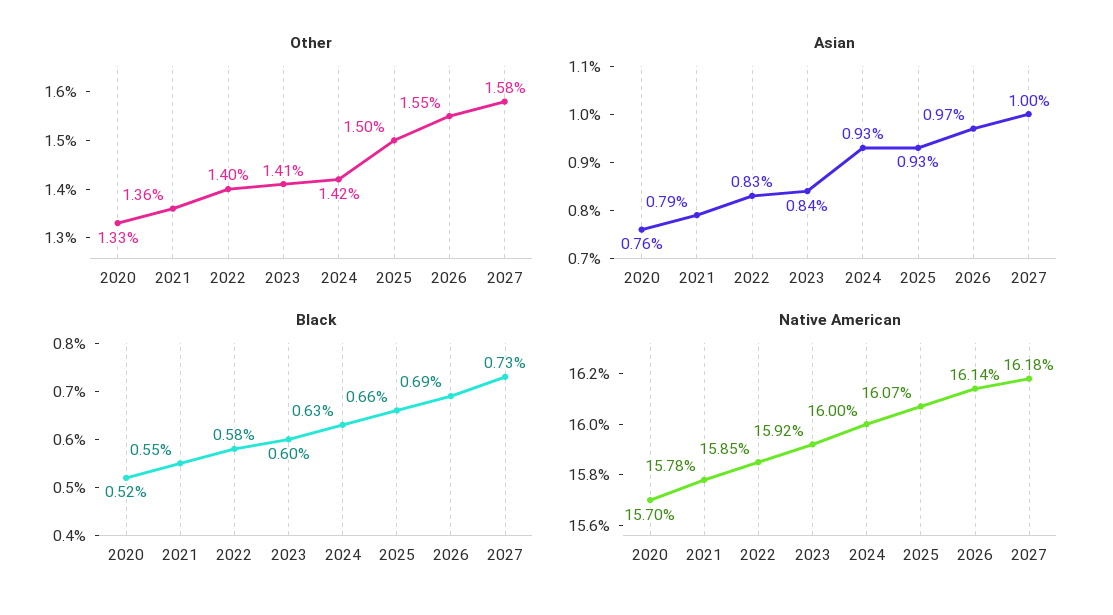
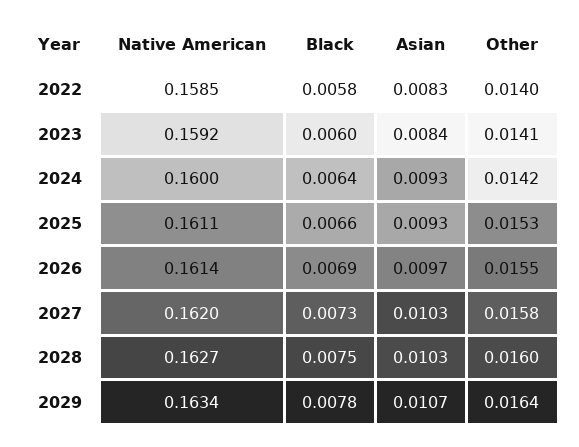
Other, 2020: 0.0133 -> none
Other, 2021: 0.0136 -> none
Other, 2025: 0.015 -> 0.0153
Asian, 2020: 0.0076 -> none
Asian, 2021: 0.0079 -> none
Asian, 2027: 0.01 -> 0.0103
Black, 2020: 0.0052 -> none
Black, 2021: 0.0055 -> none
Black, 2024: 0.0063 -> 0.0064
Native American, 2020: 0.157 -> none
Native American, 2021: 0.1578 -> none
Native American, 2025: 0.1607 -> 0.1611
Native American, 2027: 0.1618 -> 0.162
Native American, 2028: none -> 0.1627
Black, 2028: none -> 0.0075
Asian, 2028: none -> 0.0103
Other, 2028: none -> 0.016
Native American, 2029: none -> 0.1634
Black, 2029: none -> 0.0078
Asian, 2029: none -> 0.0107
Other, 2029: none -> 0.0164

